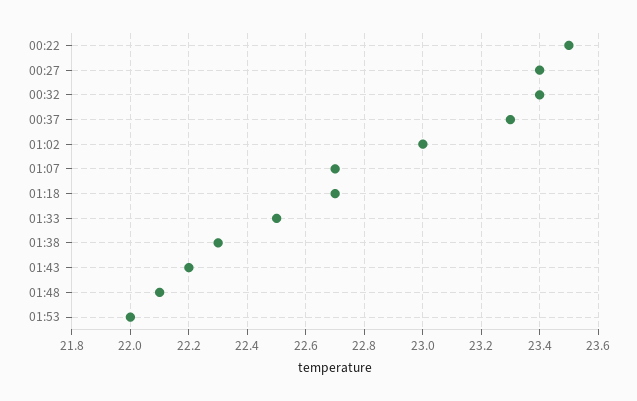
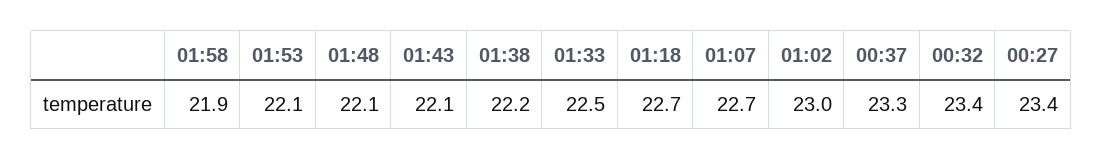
00:22: 23.5 -> none
01:38: 22.3 -> 22.2
01:43: 22.2 -> 22.1
01:53: 22 -> 22.1
01:58: none -> 21.9

